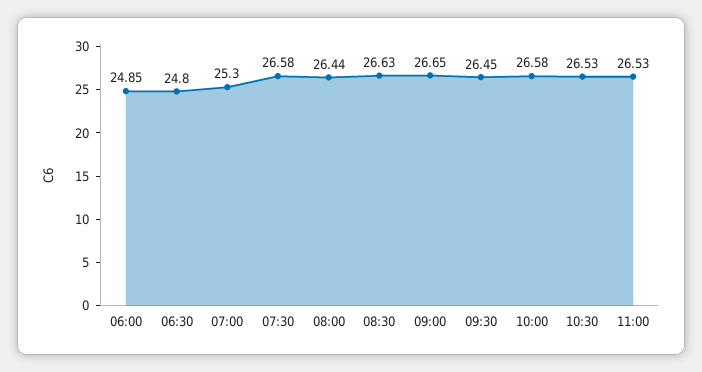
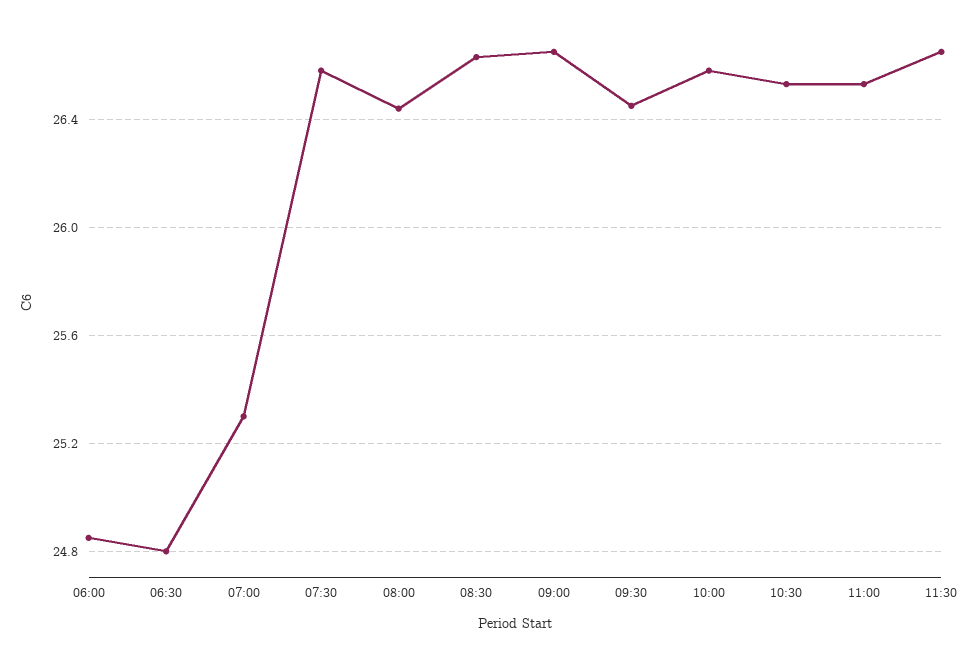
11:30: none -> 26.65

